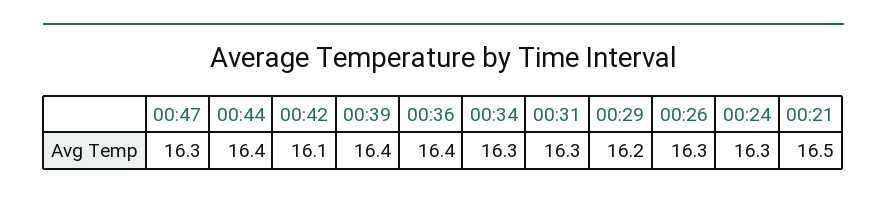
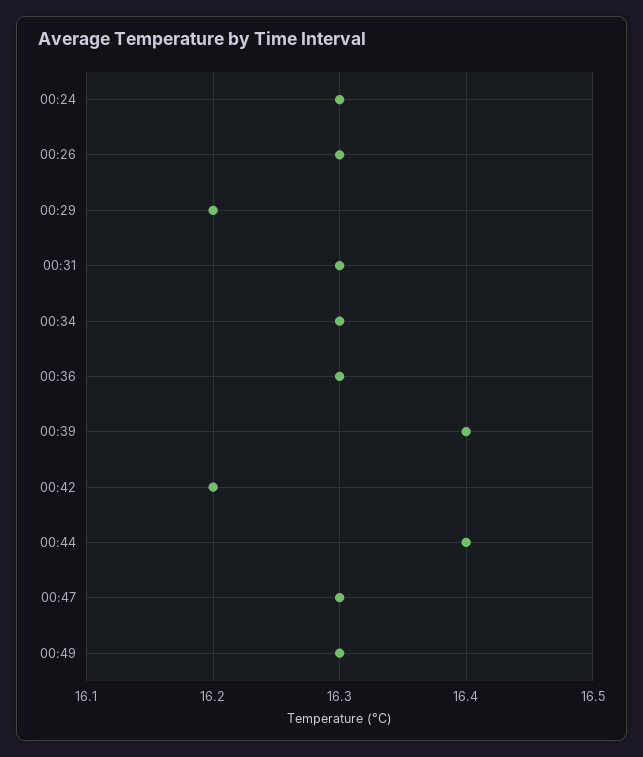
00:42: 16.1 -> 16.2
00:36: 16.4 -> 16.3
00:21: 16.5 -> none
00:49: none -> 16.3

